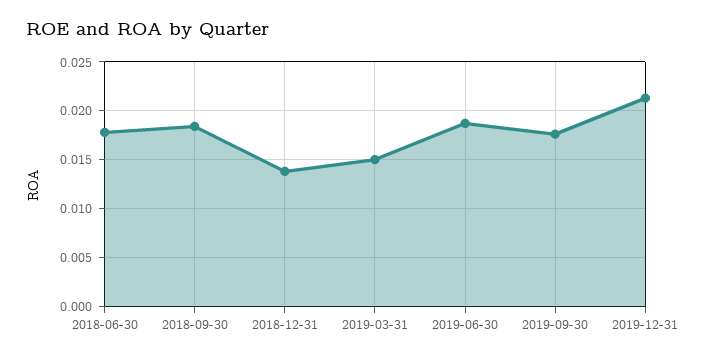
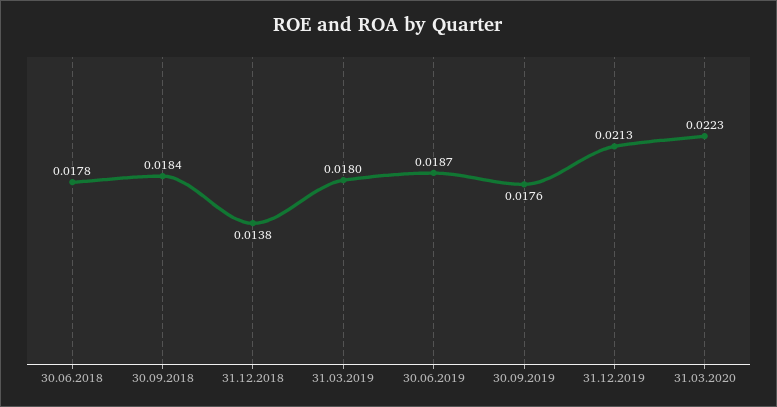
2019-03-31: 0.015 -> 0.018
31.03.2020: none -> 0.0223

